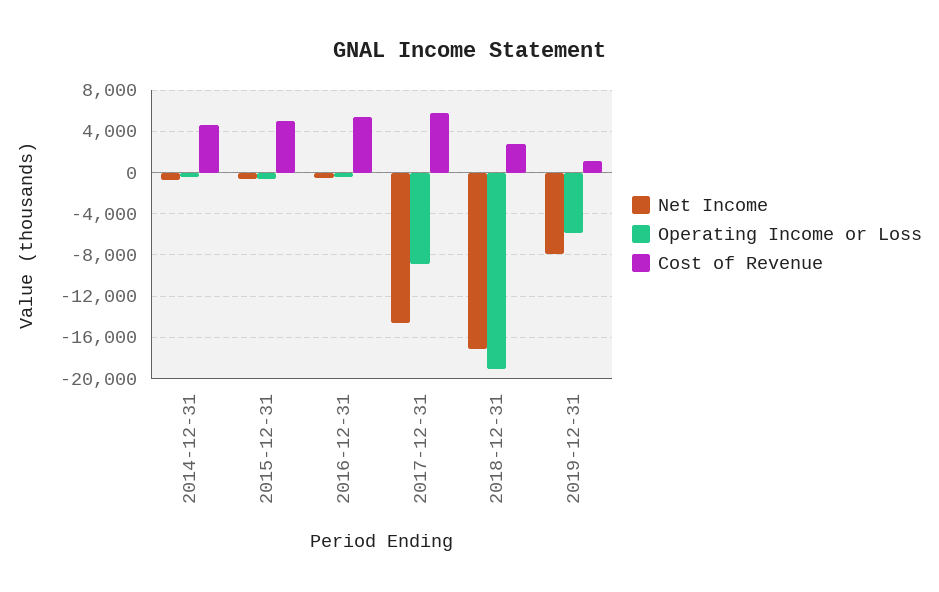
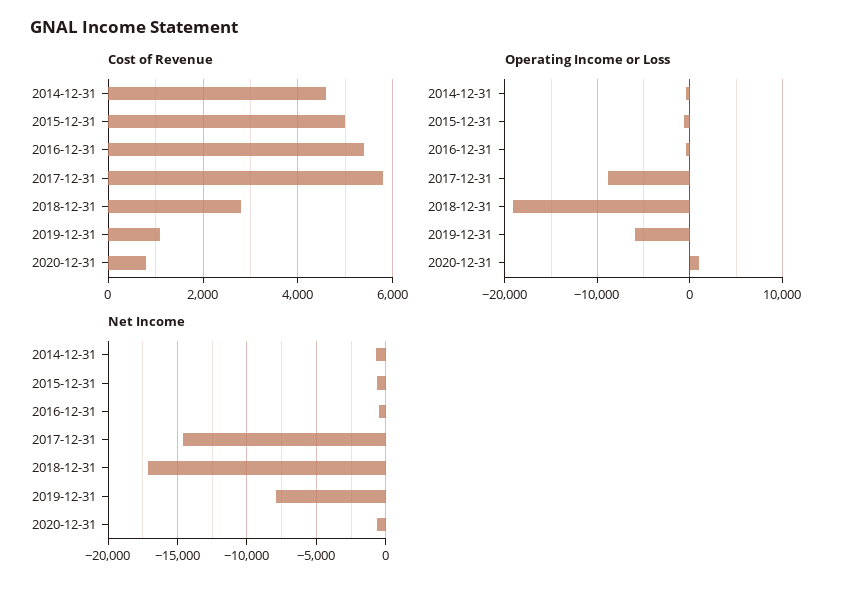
Cost of Revenue, 2020-12-31: none -> 800
Operating Income or Loss, 2020-12-31: none -> 1000
Net Income, 2020-12-31: none -> -500

